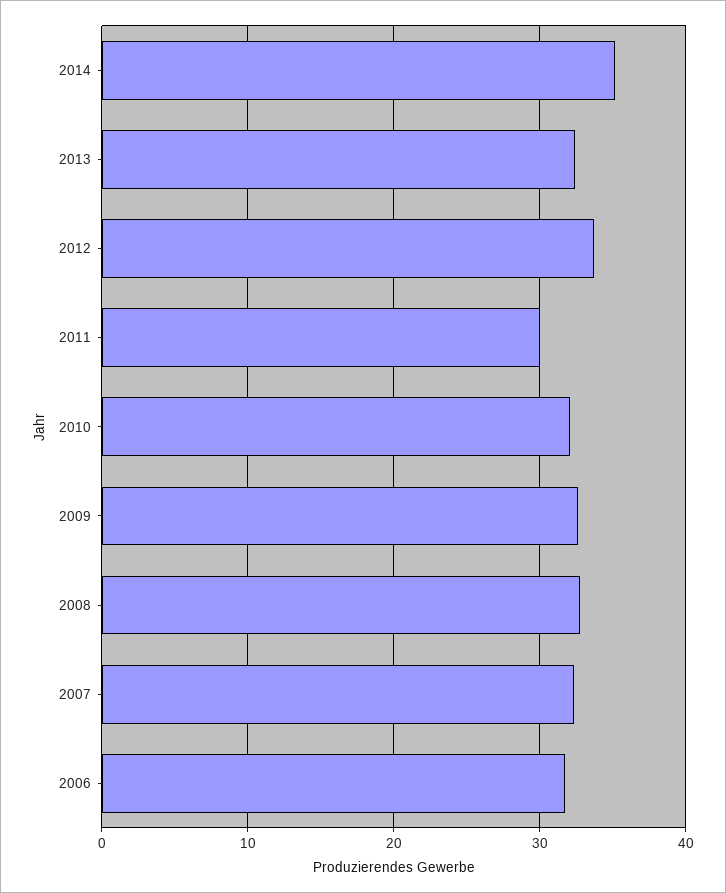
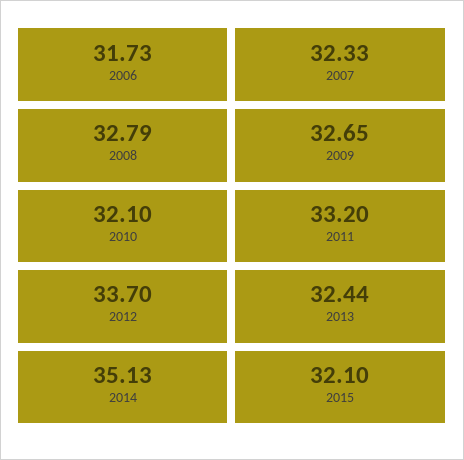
2011: 30 -> 33.2
2015: none -> 32.1

